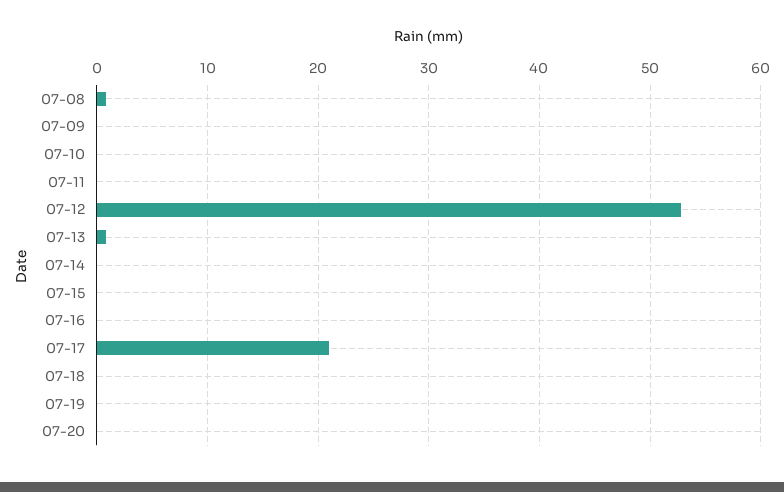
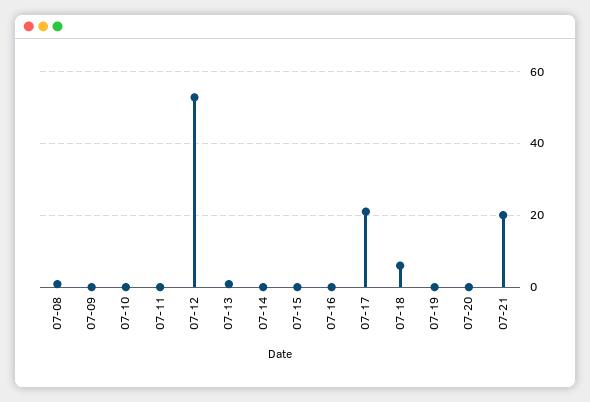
07-18: 0 -> 6
07-21: none -> 20

